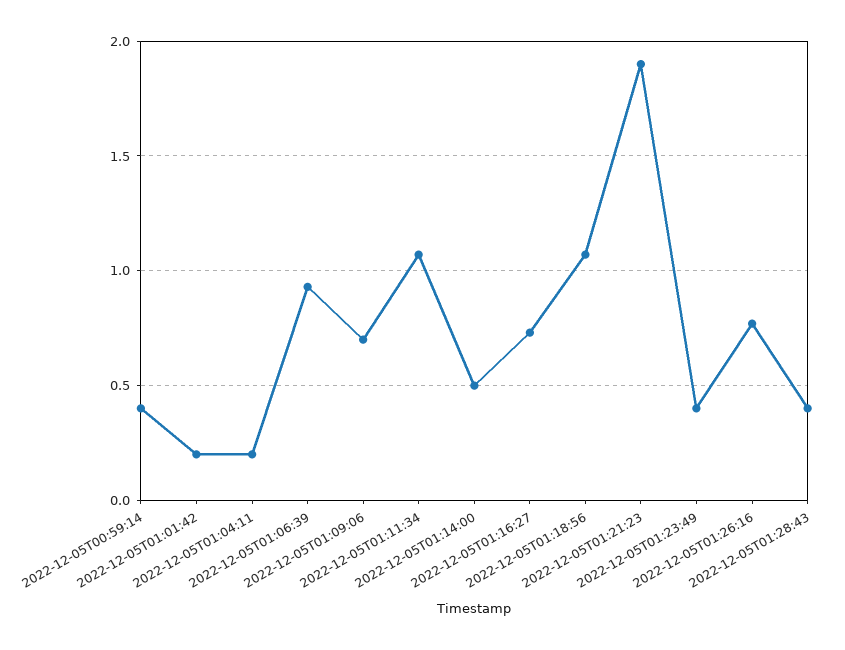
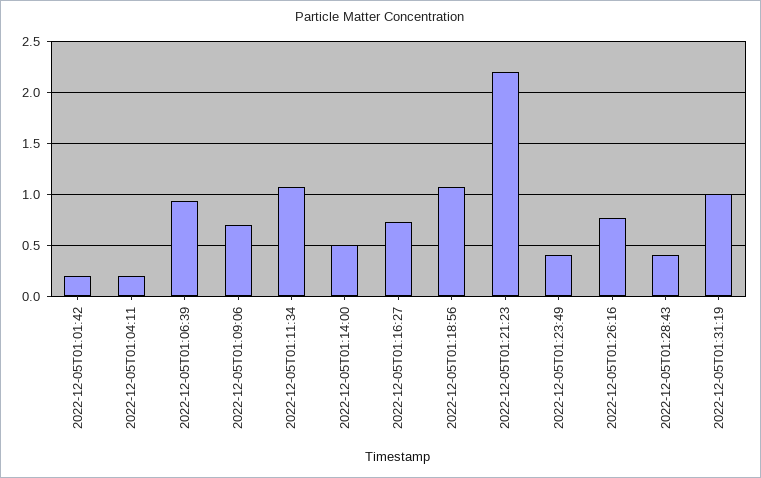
2022-12-05T00:59:14: 0.4 -> none
2022-12-05T01:21:23: 1.9 -> 2.2
2022-12-05T01:31:19: none -> 1

